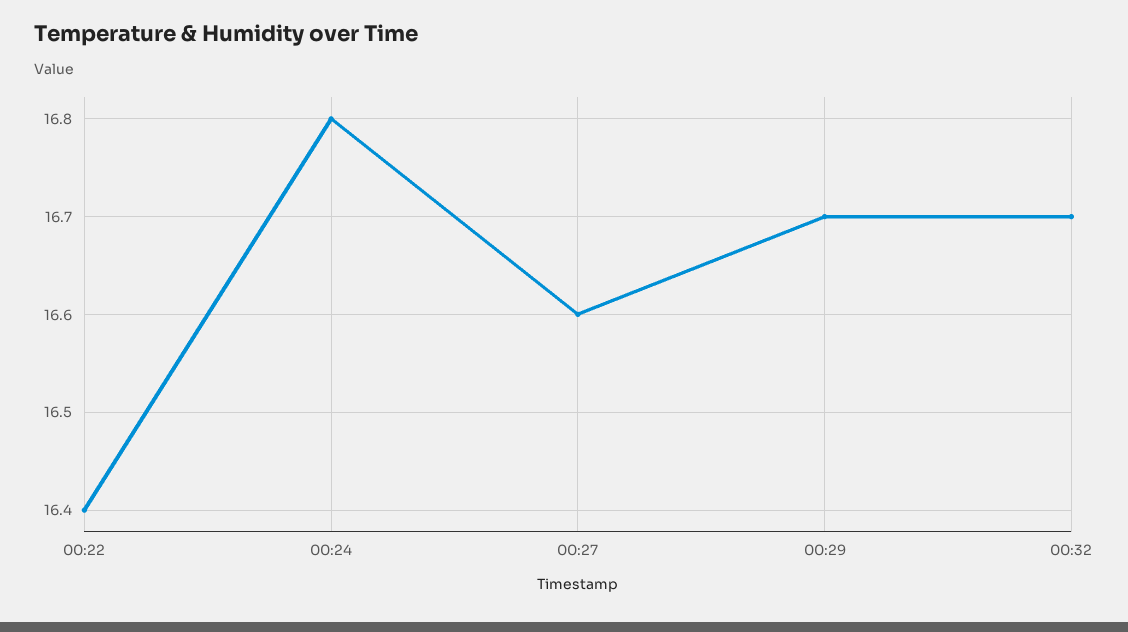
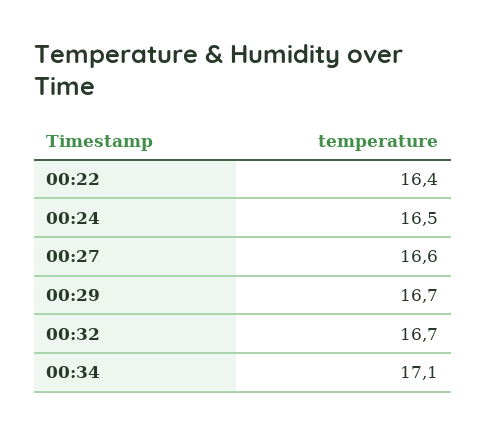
00:24: 16.8 -> 16.5
00:34: none -> 17.1

